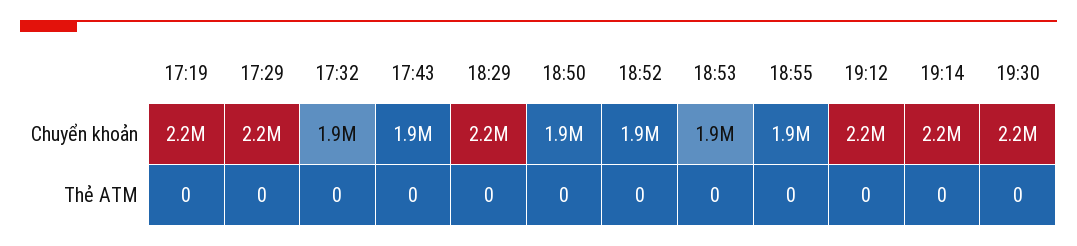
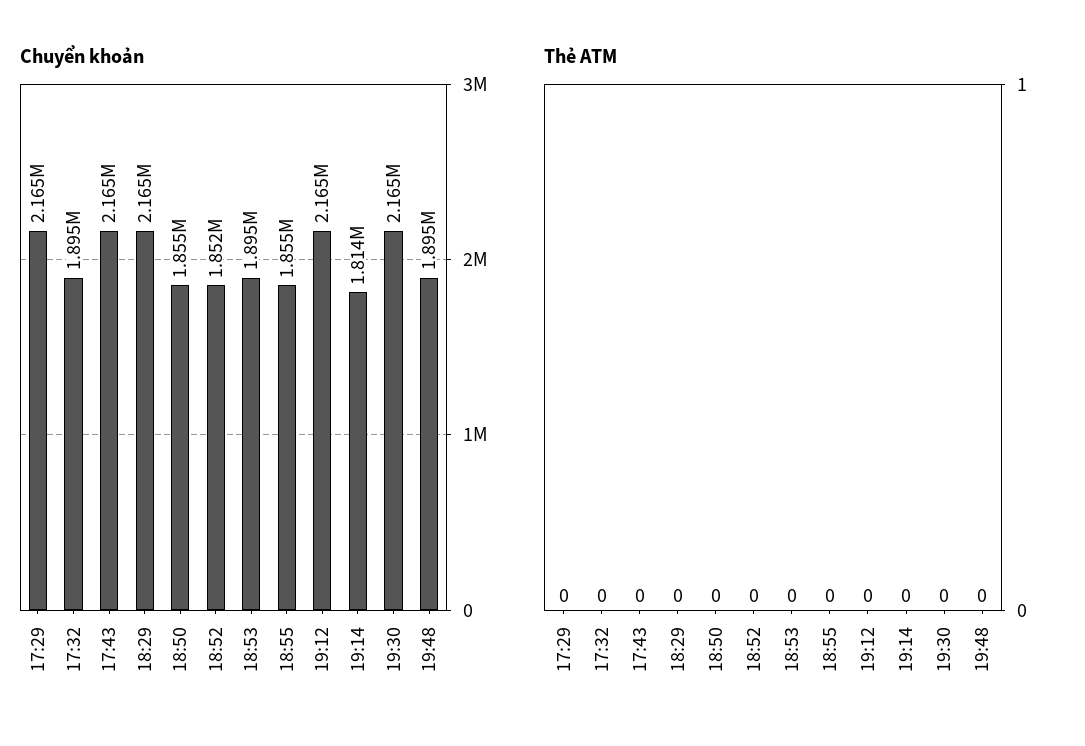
Chuyển khoản, 17:19: 2200000 -> none
Chuyển khoản, 17:43: 1900000 -> 2165000
Chuyển khoản, 19:14: 2200000 -> 1814000
Thẻ ATM, 17:19: 0 -> none
Chuyển khoản, 19:48: none -> 1895000
Thẻ ATM, 19:48: none -> 0

